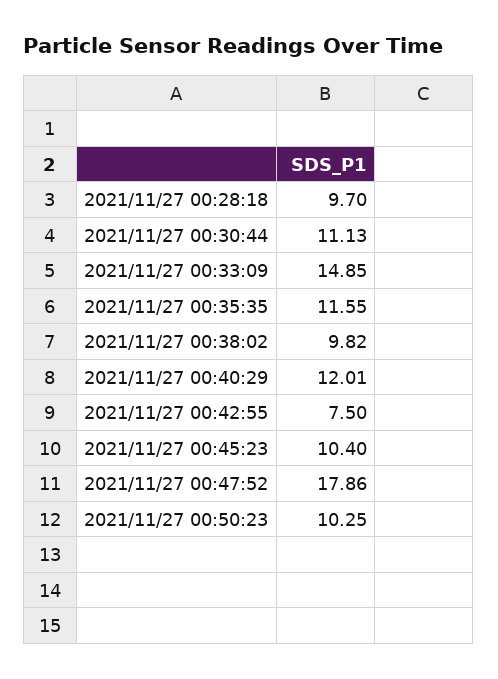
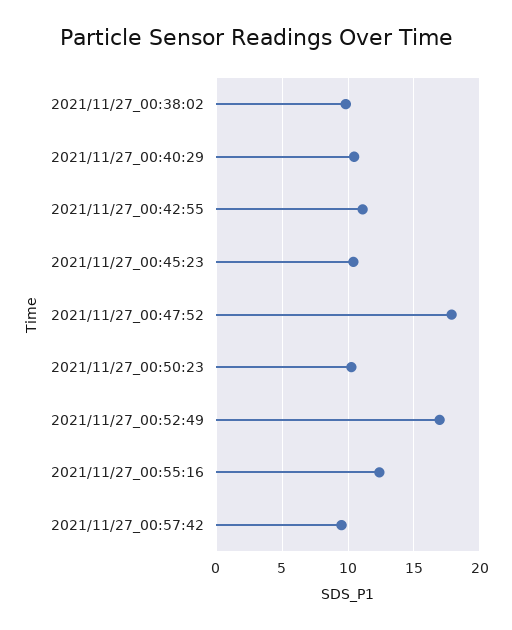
2021/11/27 00:28:18: 9.7 -> none
2021/11/27 00:30:44: 11.13 -> none
2021/11/27 00:33:09: 14.85 -> none
2021/11/27 00:35:35: 11.55 -> none
2021/11/27 00:40:29: 12.01 -> 10.5
2021/11/27 00:42:55: 7.5 -> 11
2021/11/27_00:52:49: none -> 17
2021/11/27_00:55:16: none -> 12.5
2021/11/27_00:57:42: none -> 9.5

